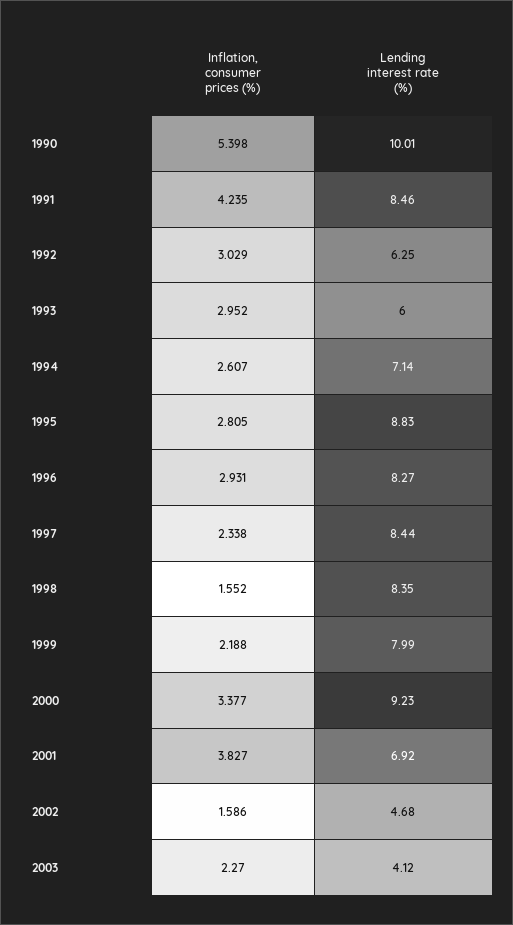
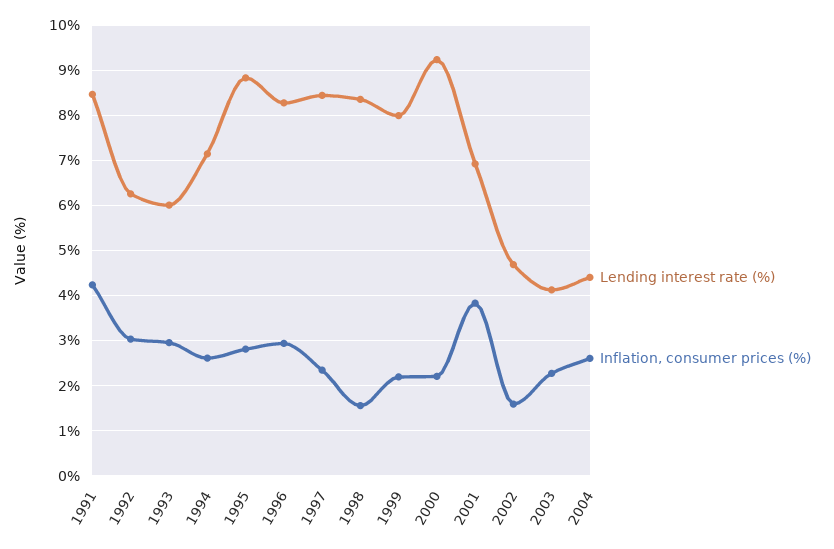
Inflation, consumer prices (%), 1990: 5.398 -> none
Lending interest rate (%), 1990: 10.01 -> none
Inflation, consumer prices (%), 2000: 3.377 -> 2.2
Lending interest rate (%), 2004: none -> 4.4
Inflation, consumer prices (%), 2004: none -> 2.6

